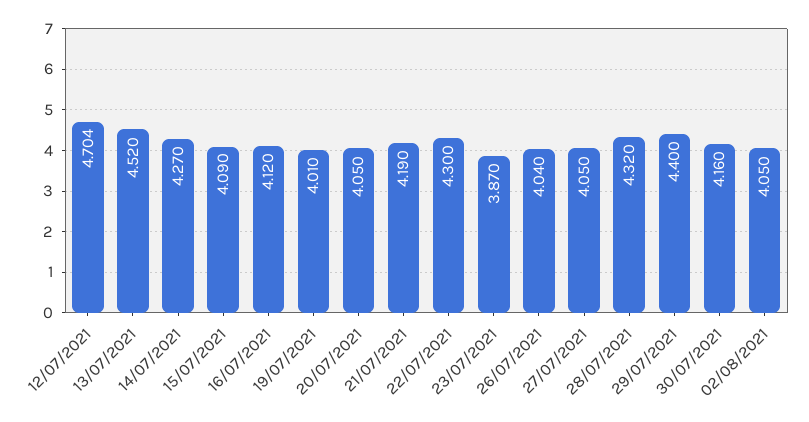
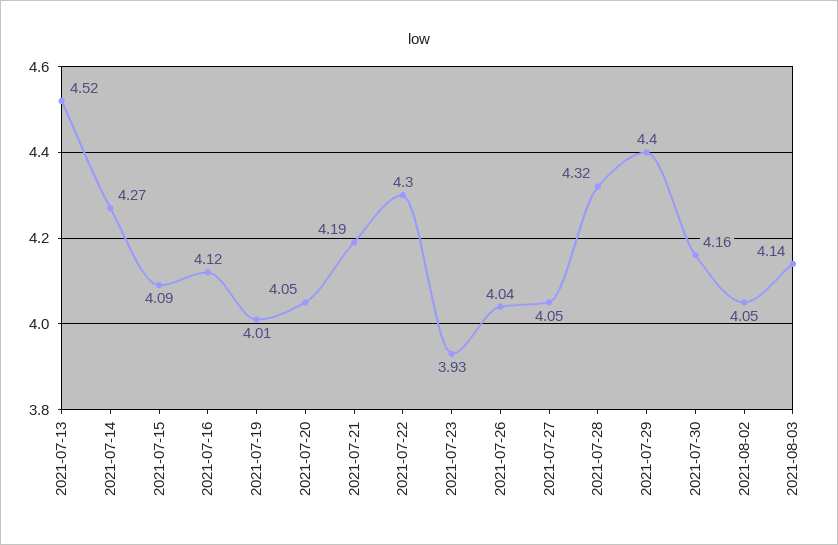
12/07/2021: 4.704 -> none
23/07/2021: 3.87 -> 3.93
2021-08-03: none -> 4.14

